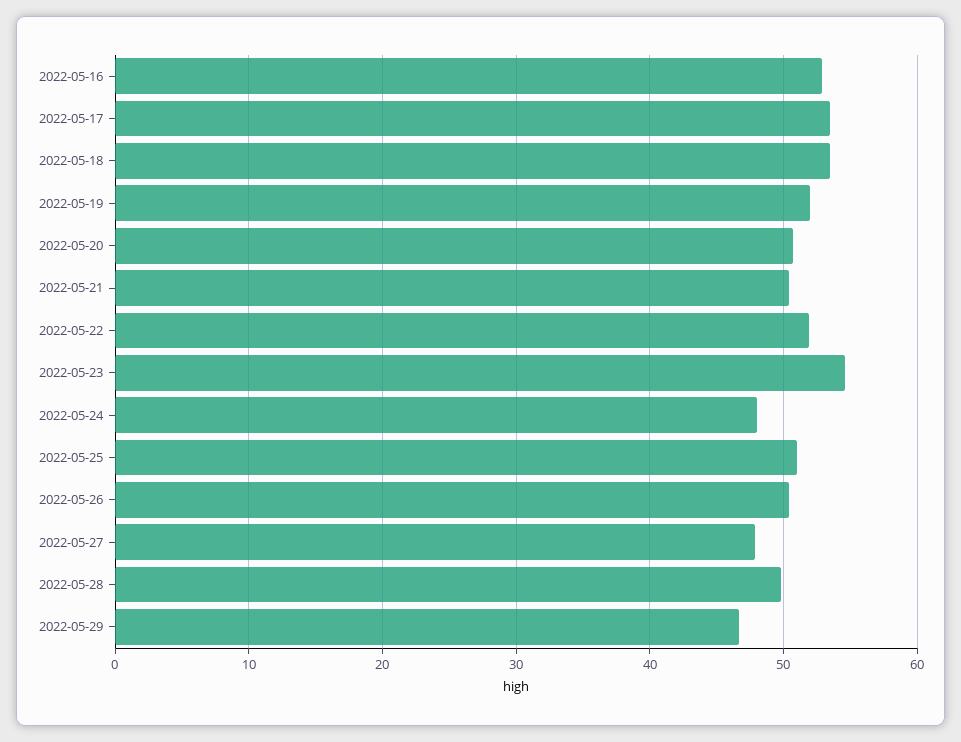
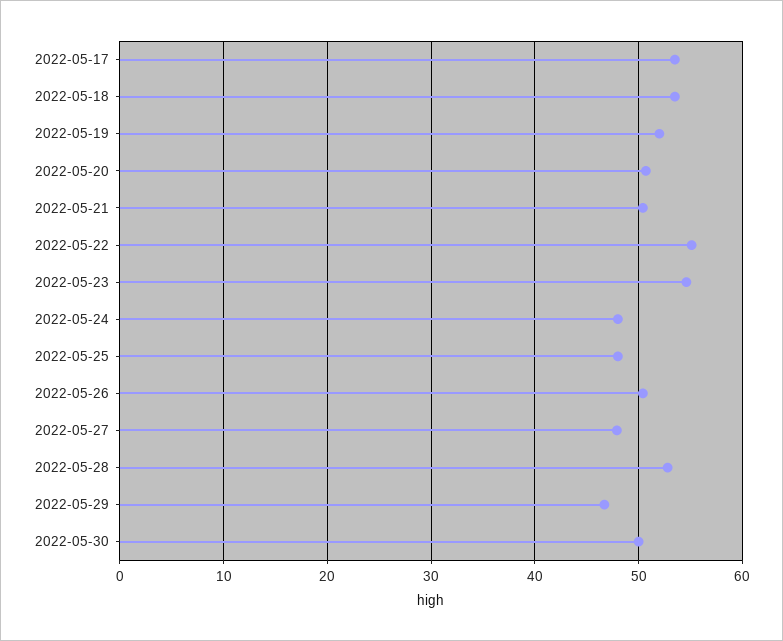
2022-05-16: 53 -> none
2022-05-22: 52 -> 55
2022-05-25: 51 -> 48
2022-05-28: 50 -> 53
2022-05-30: none -> 50

